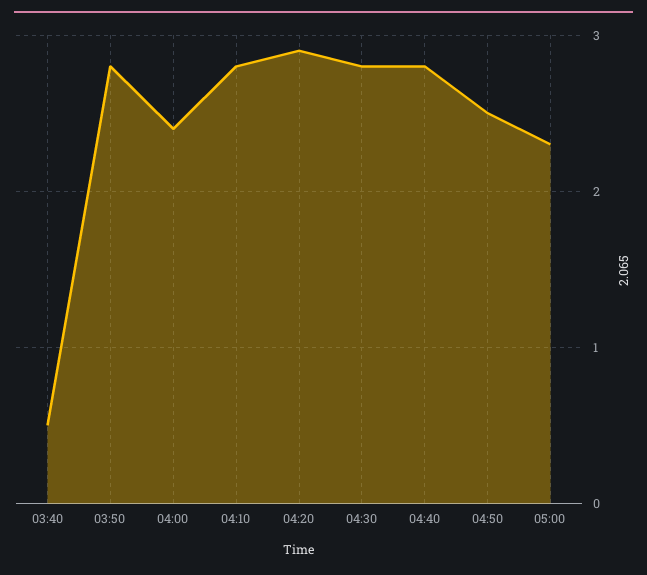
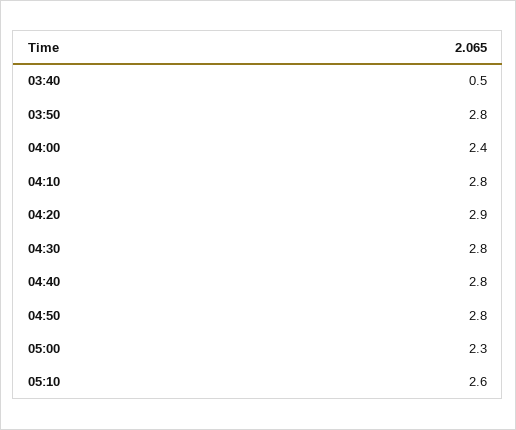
04:50: 2.5 -> 2.8
05:10: none -> 2.6

